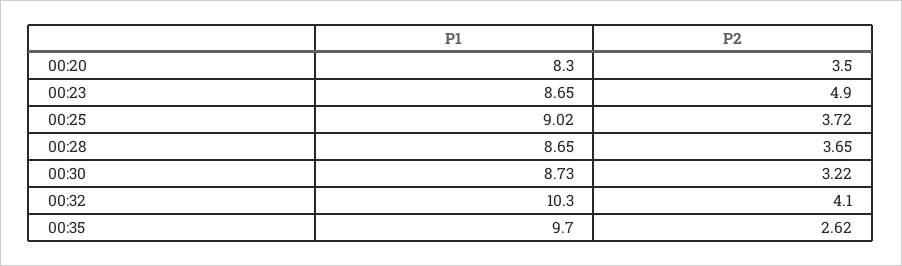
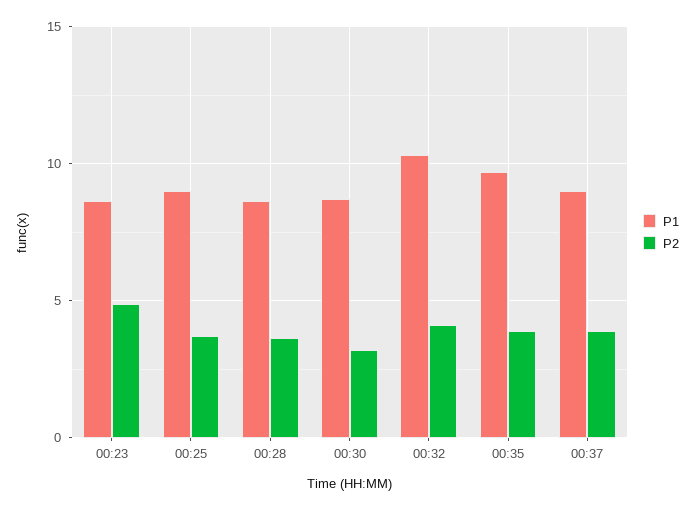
P1, 00:20: 8.3 -> none
P2, 00:20: 3.5 -> none
P2, 00:35: 2.62 -> 4
P1, 00:37: none -> 9
P2, 00:37: none -> 4

